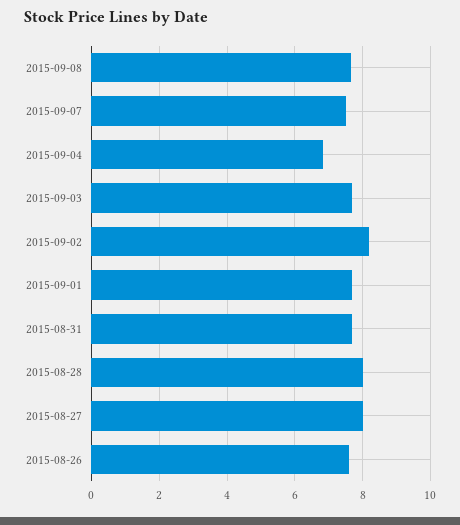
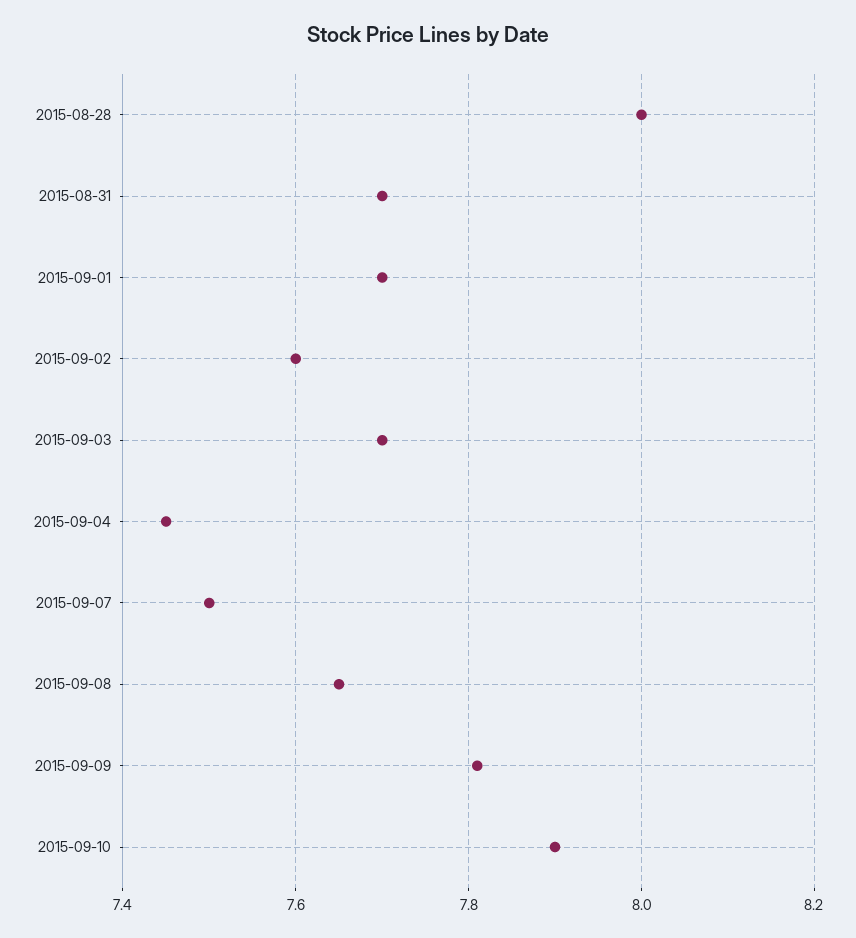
2015-09-04: 6.8 -> 7.45
2015-09-02: 8.2 -> 7.6
2015-08-27: 8 -> none
2015-08-26: 7.6 -> none
2015-09-09: none -> 7.8
2015-09-10: none -> 7.9

